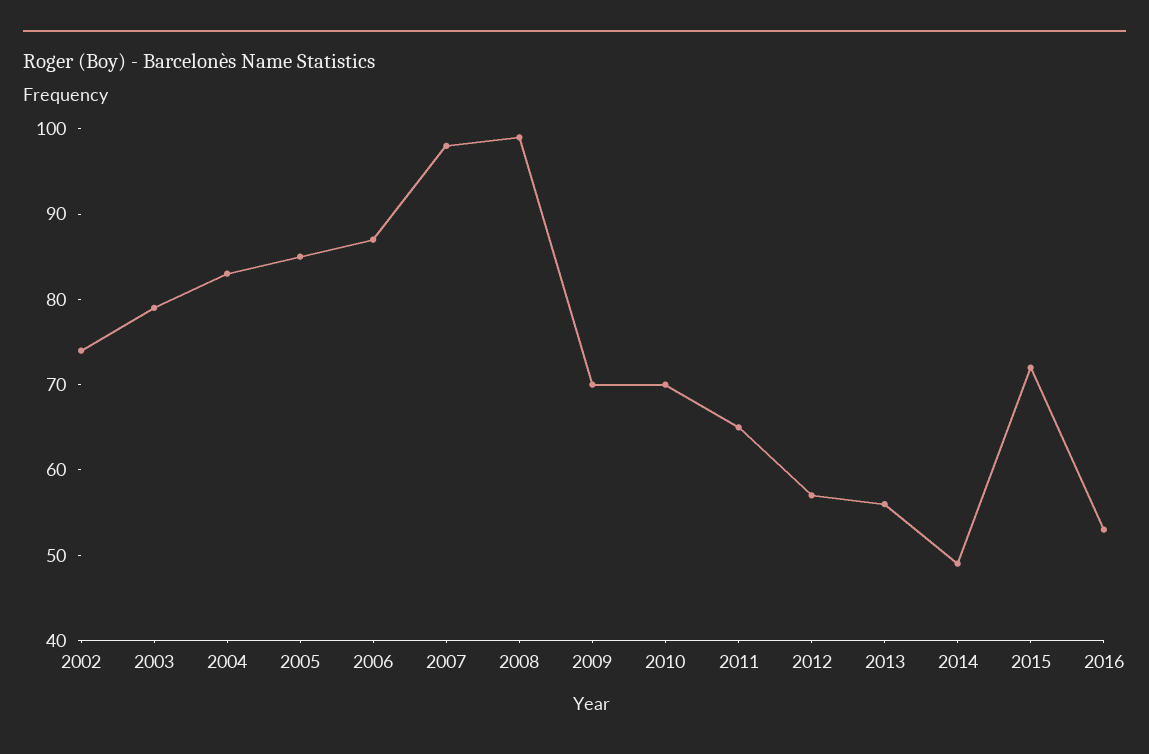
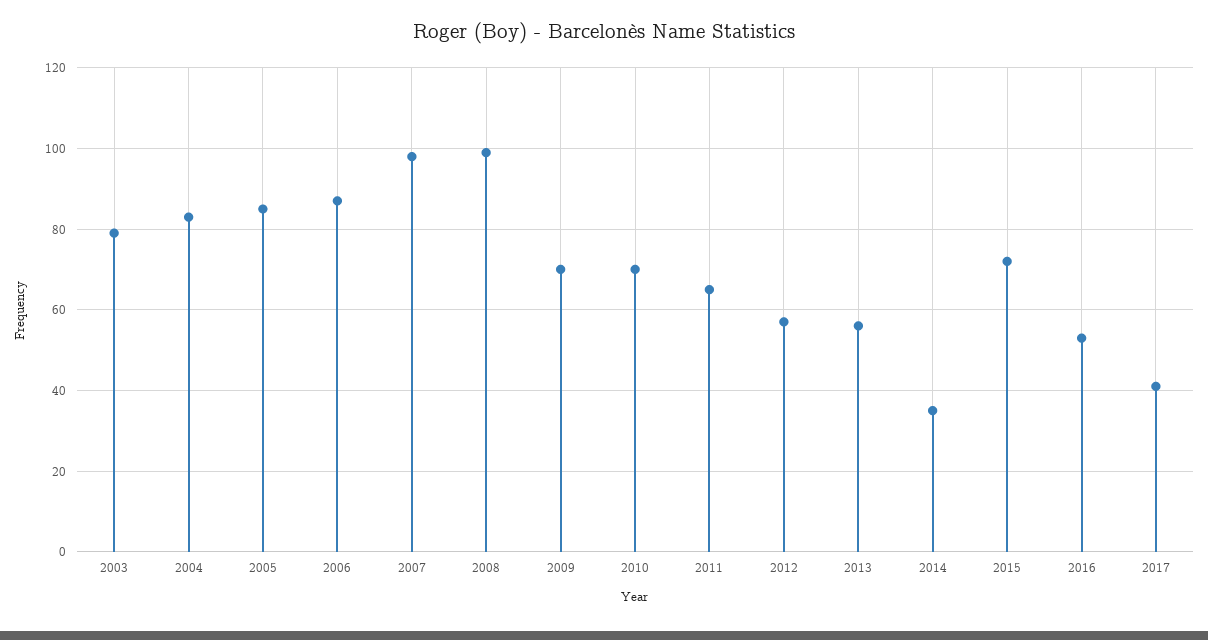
2002: 74 -> none
2014: 49 -> 35
2017: none -> 40

